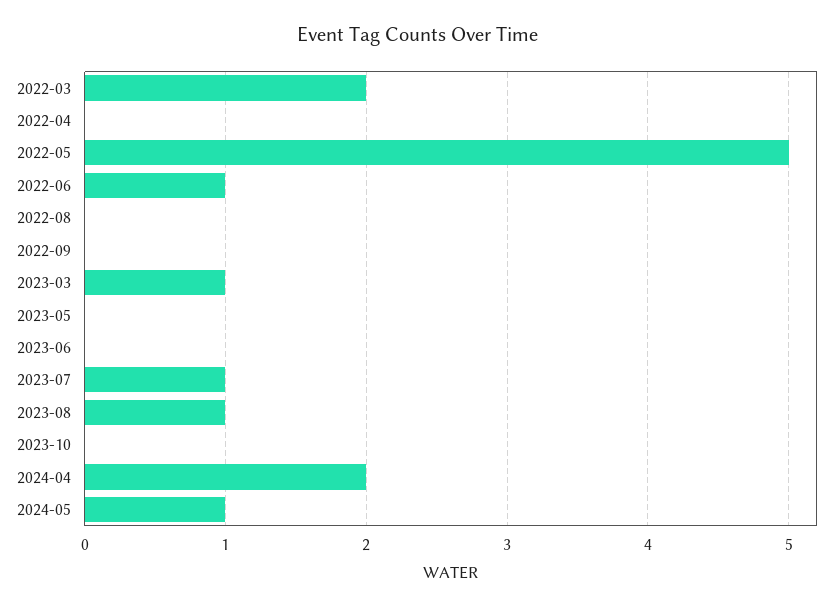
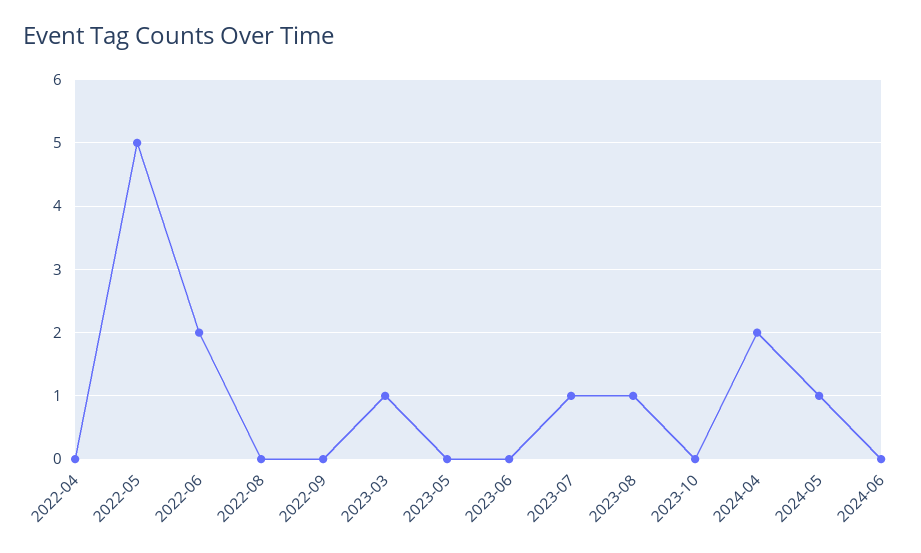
2022-03: 2 -> none
2022-06: 1 -> 2
2024-06: none -> 0

